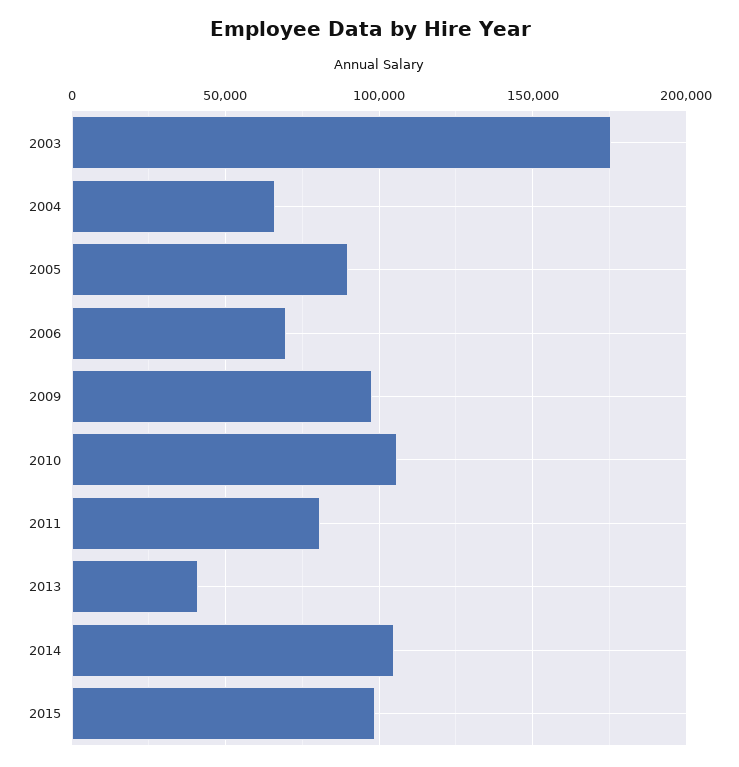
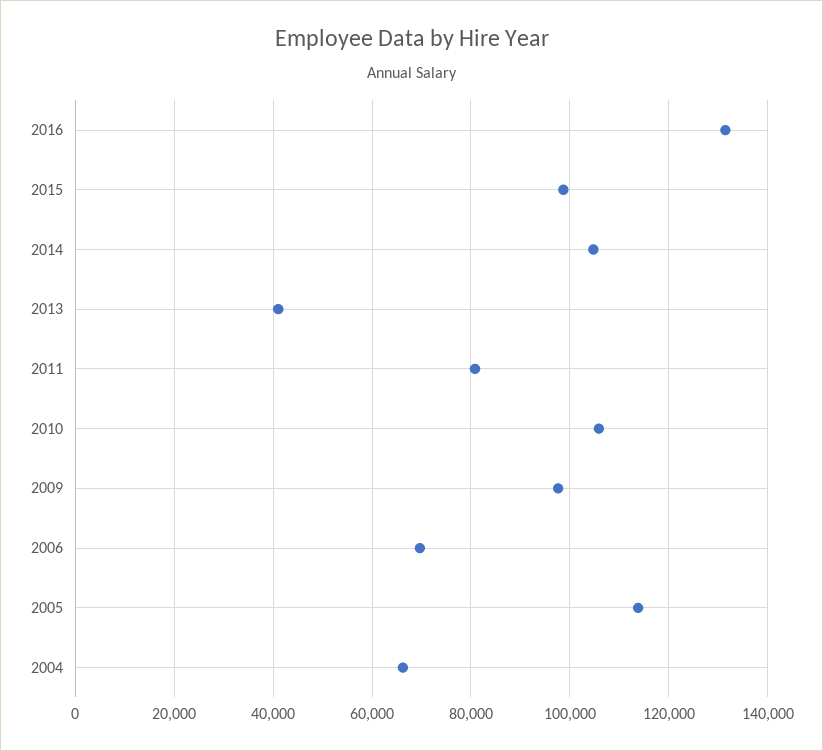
2003: 175000 -> none
2005: 90000 -> 114000
2016: none -> 132000

